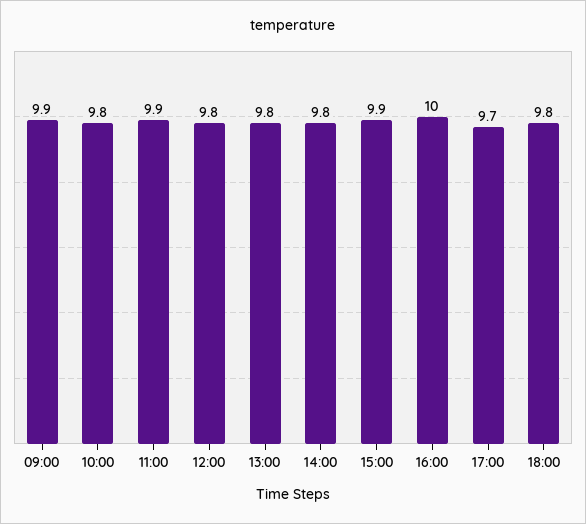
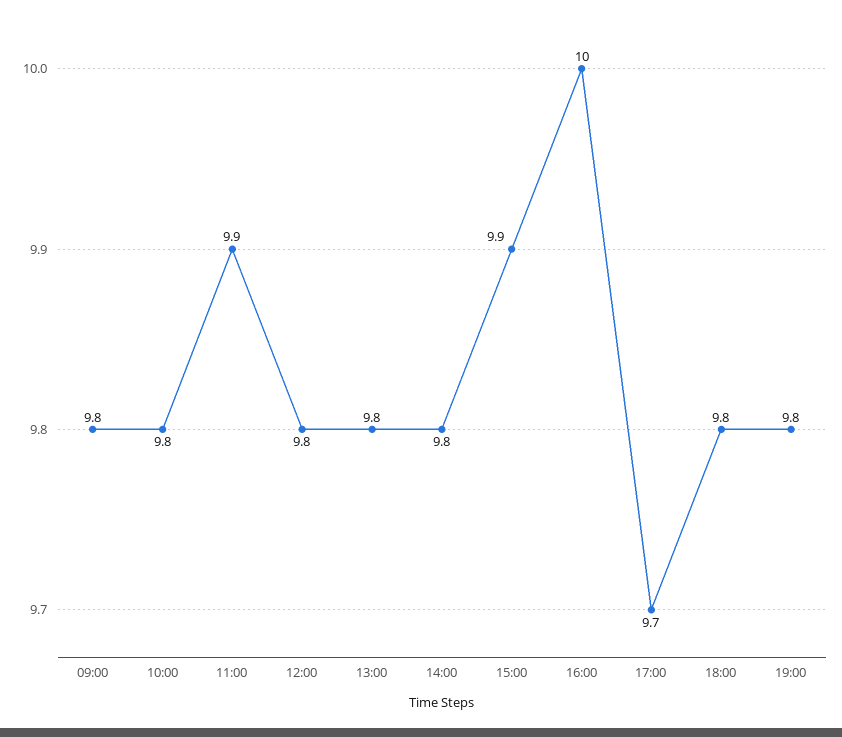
09:00: 9.9 -> 9.8
19:00: none -> 9.8

